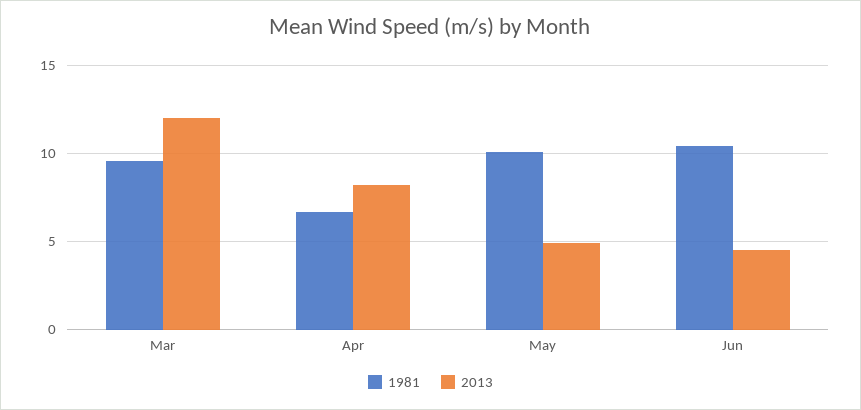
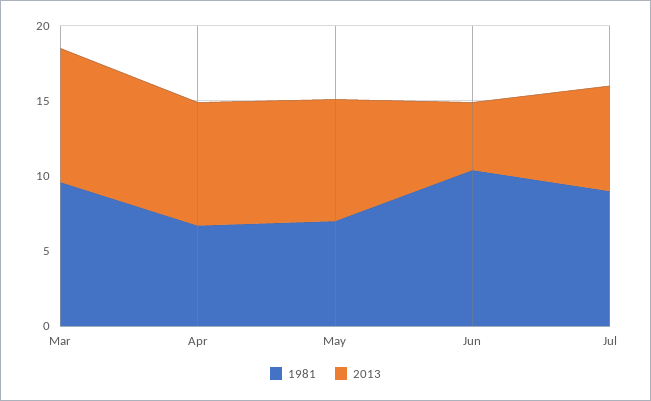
2013, Mar: 12 -> 9
1981, May: 10 -> 7
2013, May: 5 -> 8
1981, Jul: none -> 9
2013, Jul: none -> 7

